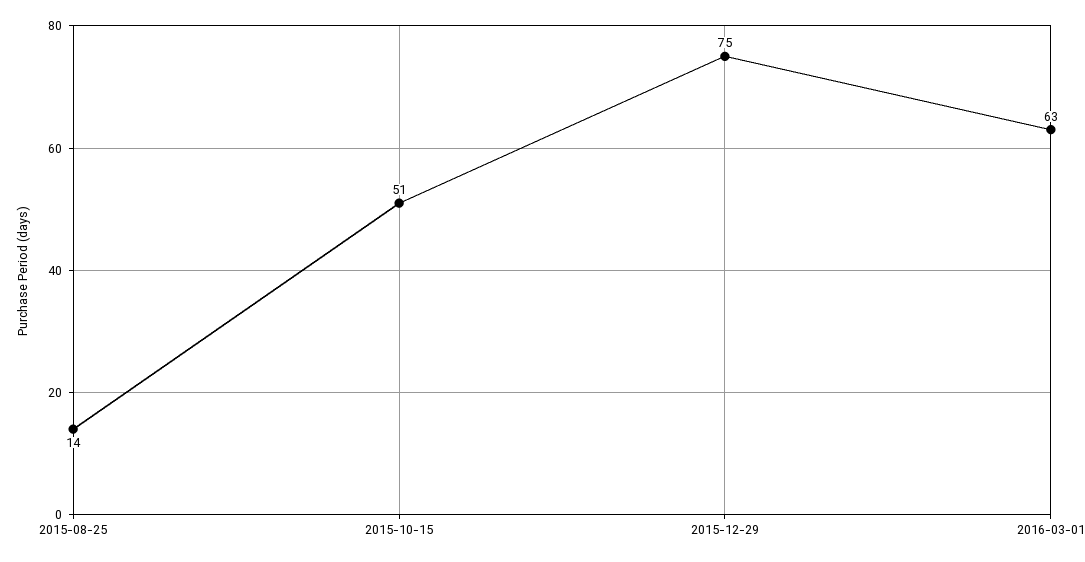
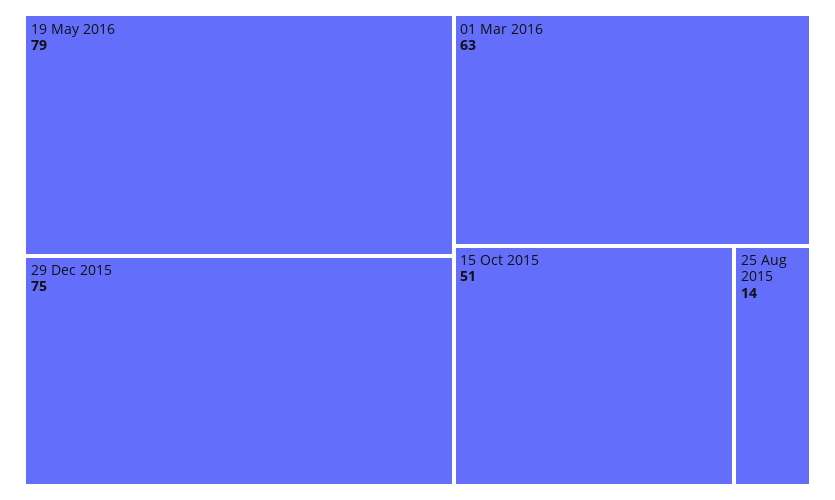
19 May 2016: none -> 79

